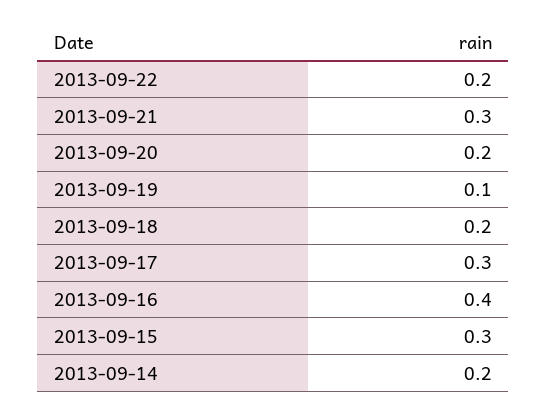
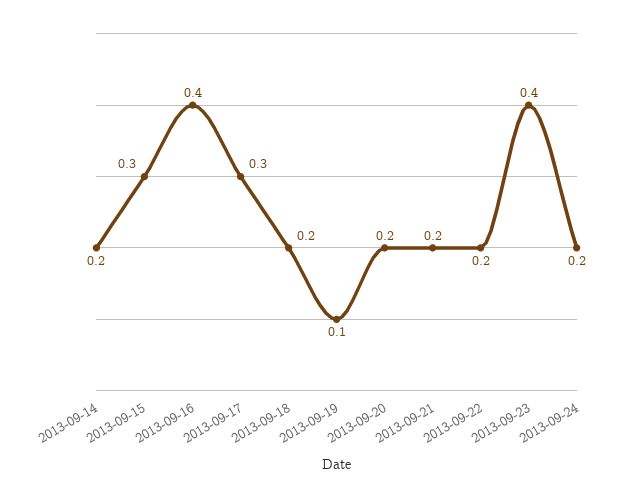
2013-09-21: 0.3 -> 0.2
2013-09-23: none -> 0.4
2013-09-24: none -> 0.2

